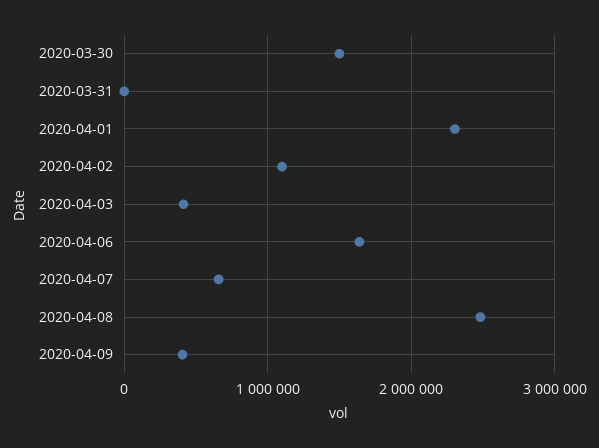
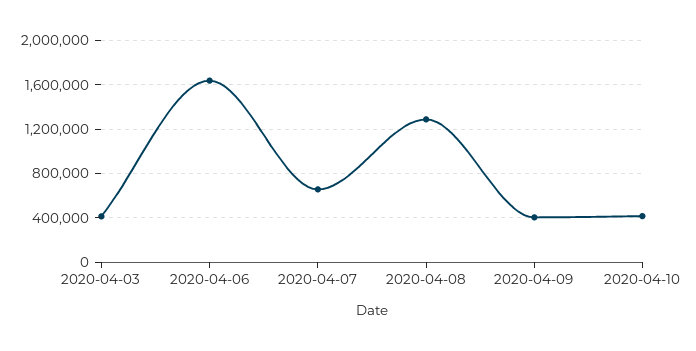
2020-03-30: 1500000 -> none
2020-03-31: 0 -> none
2020-04-01: 2300000 -> none
2020-04-02: 1100000 -> none
2020-04-08: 2500000 -> 1300000
2020-04-10: none -> 400000

